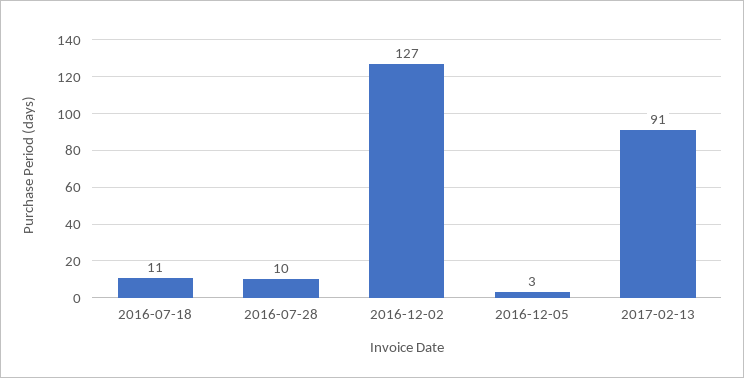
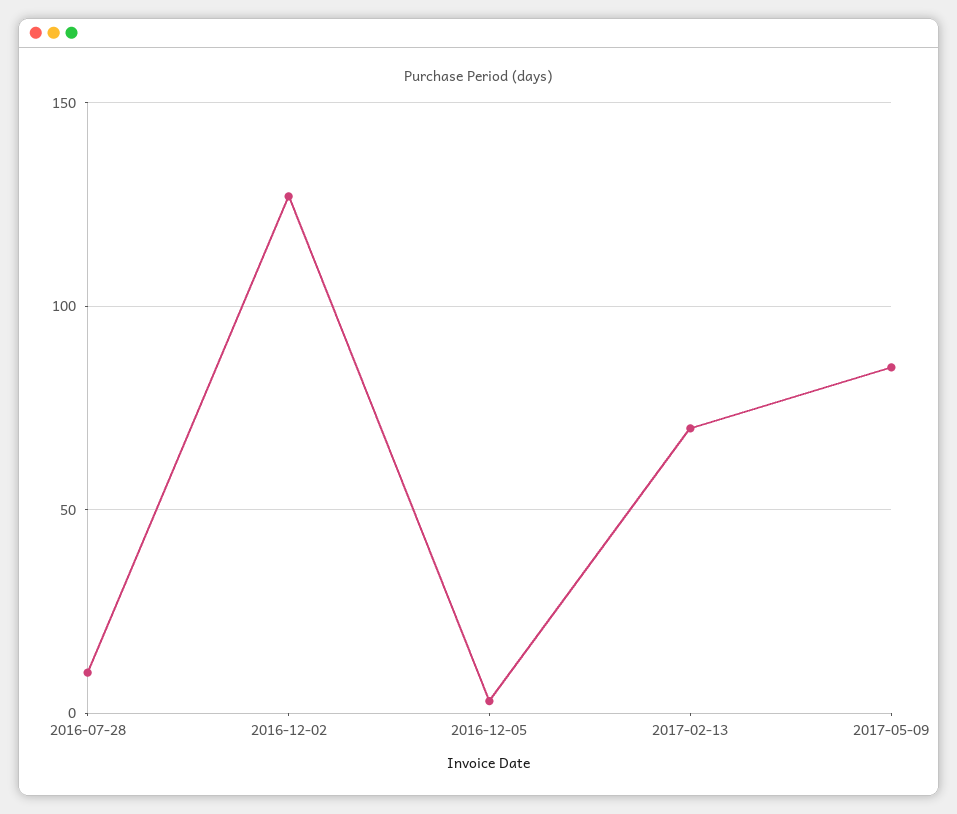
2016-07-18: 11 -> none
2017-02-13: 91 -> 70
2017-05-09: none -> 85

